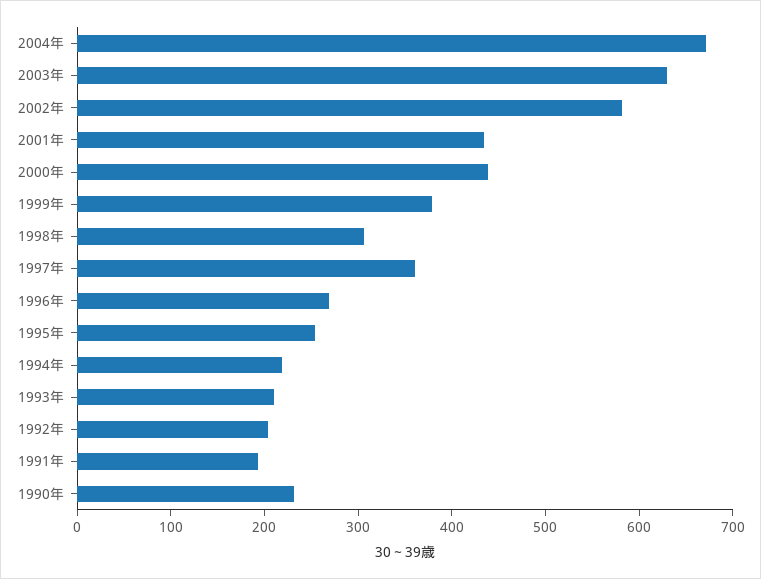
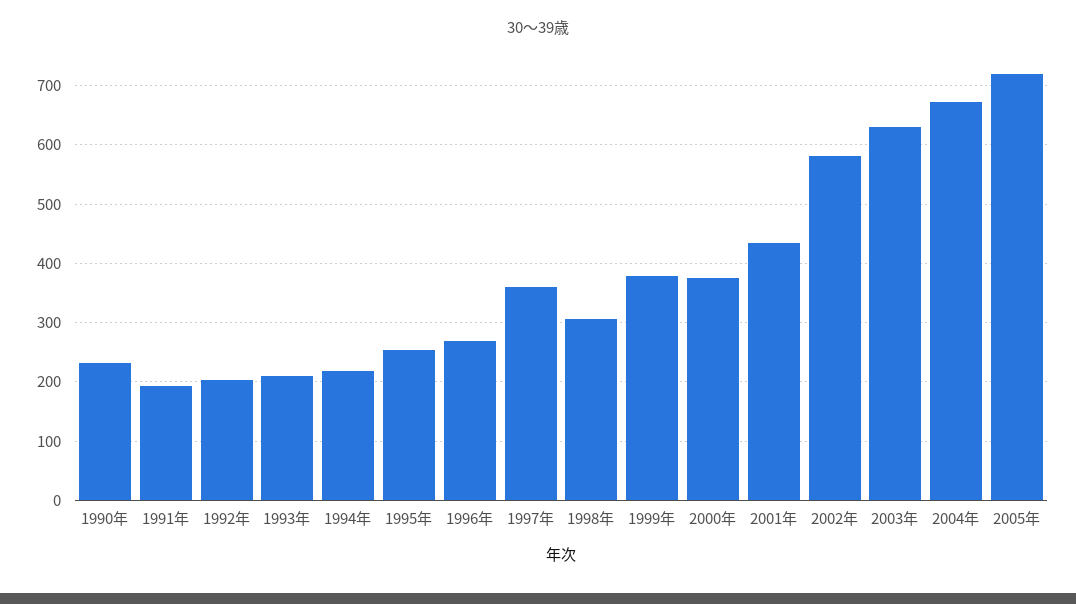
2000年: 440 -> 380
2005年: none -> 720

